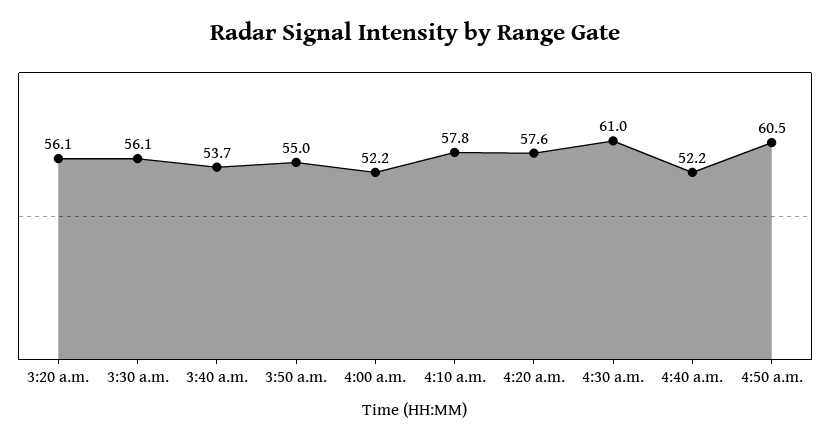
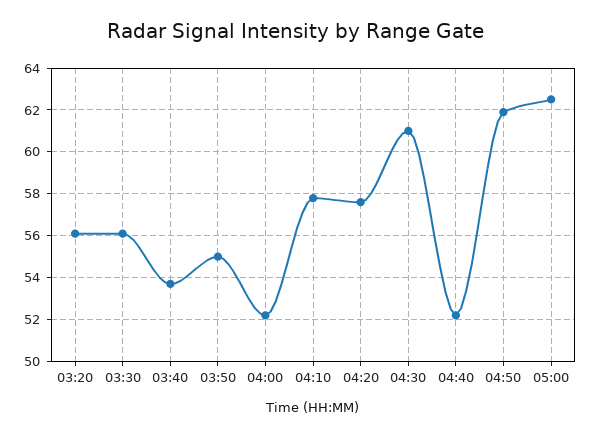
4:50 a.m.: 60.5 -> 62
05:00: none -> 62.5

